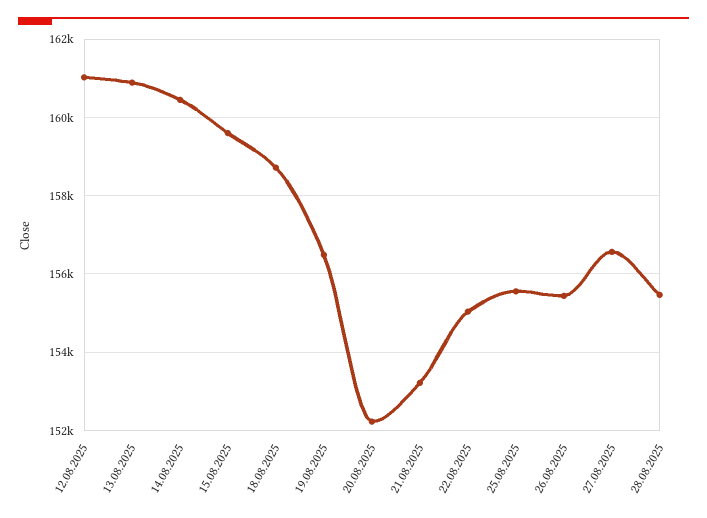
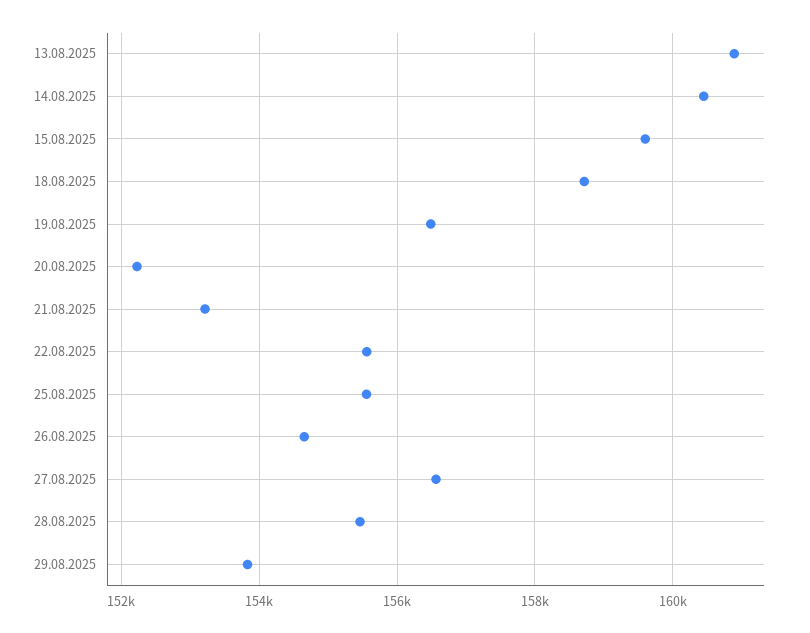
12.08.2025: 161000 -> none
22.08.2025: 155000 -> 155600
26.08.2025: 155400 -> 154600
29.08.2025: none -> 153800

